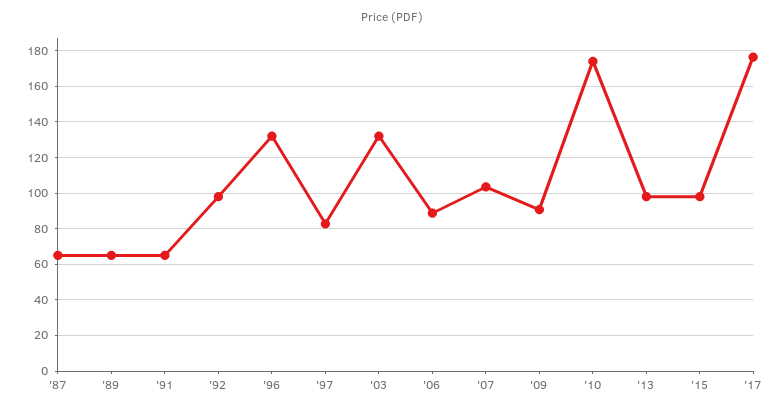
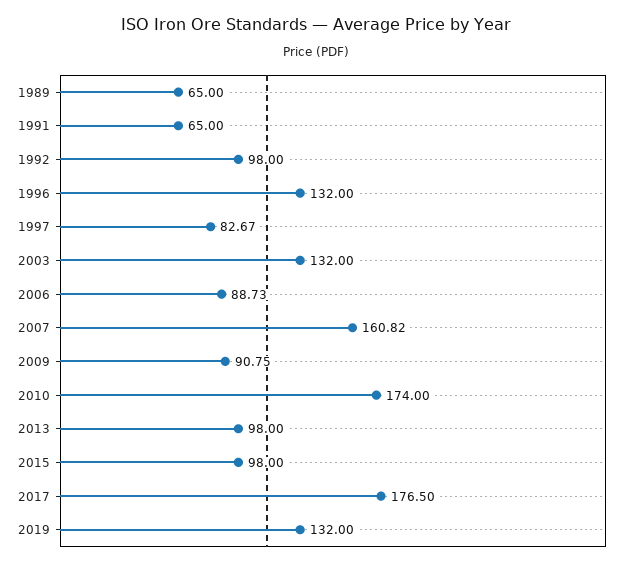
'87: 65 -> none
'07: 105 -> 160.82
2019: none -> 132

